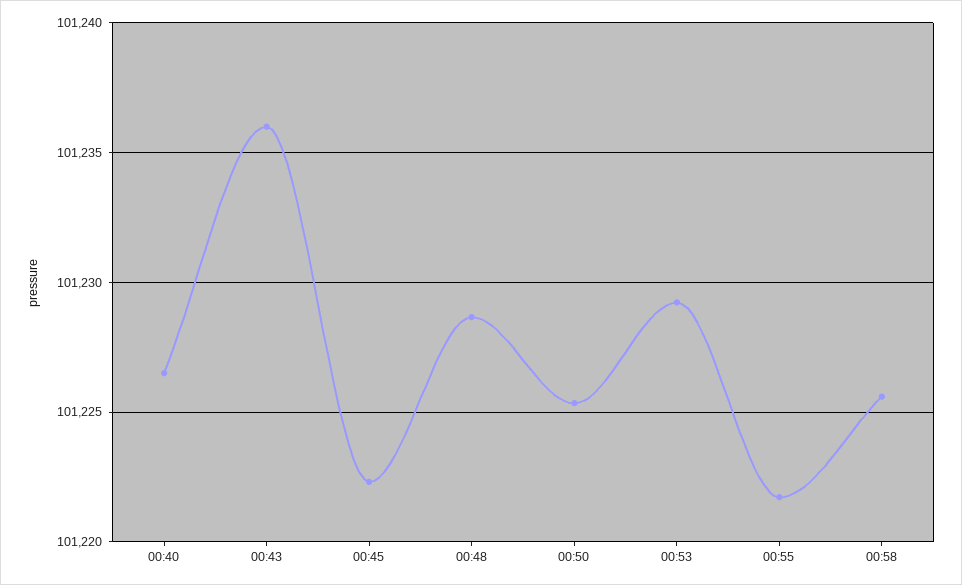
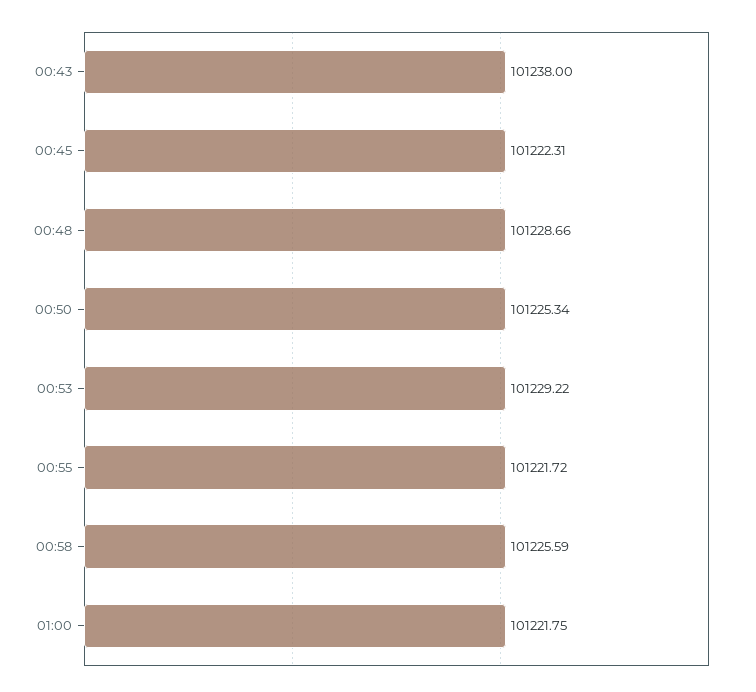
00:40: 101226.5 -> none
00:43: 101236 -> 101238
01:00: none -> 101221.75

